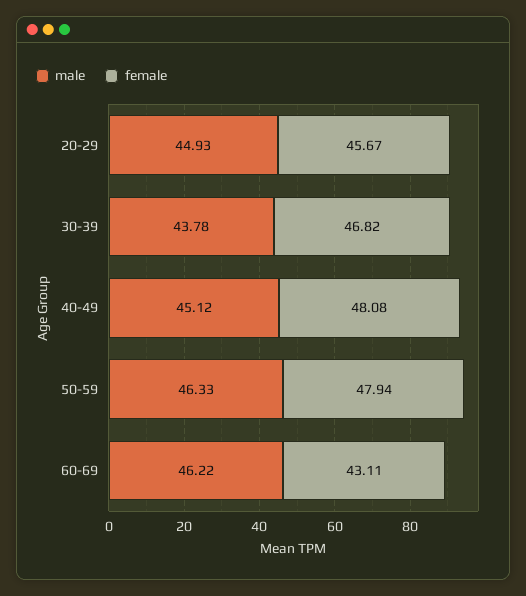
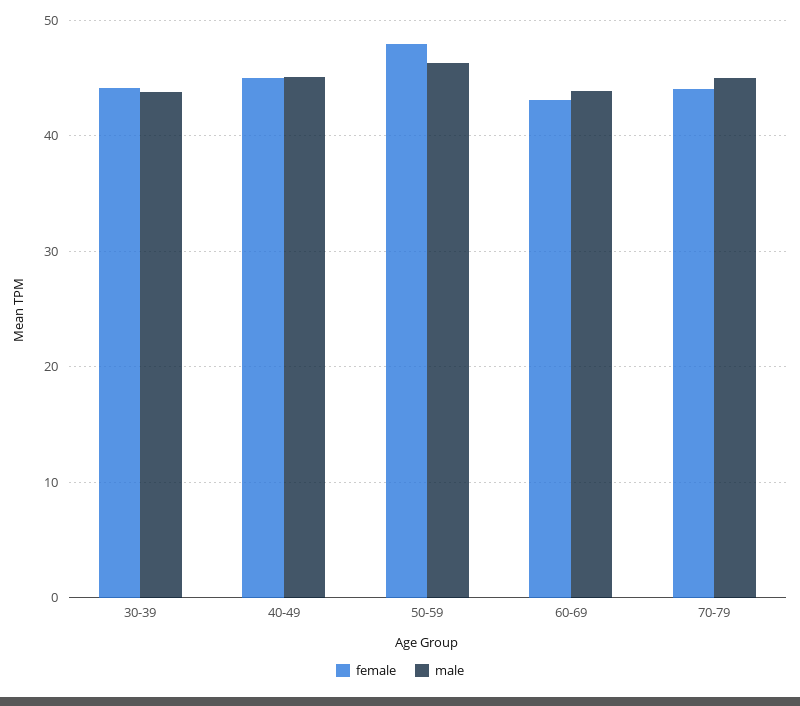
male, 20-29: 44.93 -> none
female, 20-29: 45.67 -> none
female, 30-39: 46.82 -> 44
female, 40-49: 48.08 -> 45
male, 60-69: 46.22 -> 44
female, 70-79: none -> 44
male, 70-79: none -> 45

